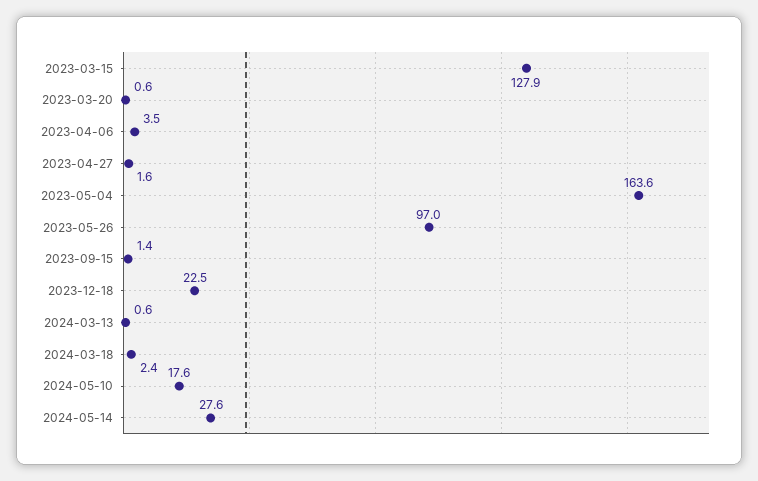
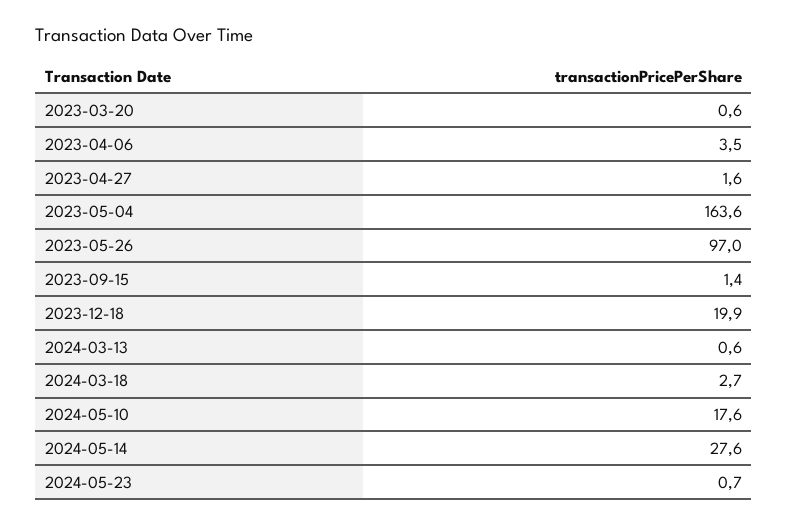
2023-03-15: 127.9 -> none
2023-12-18: 22.5 -> 19.9
2024-03-18: 2.4 -> 2.7
2024-05-23: none -> 0.7

